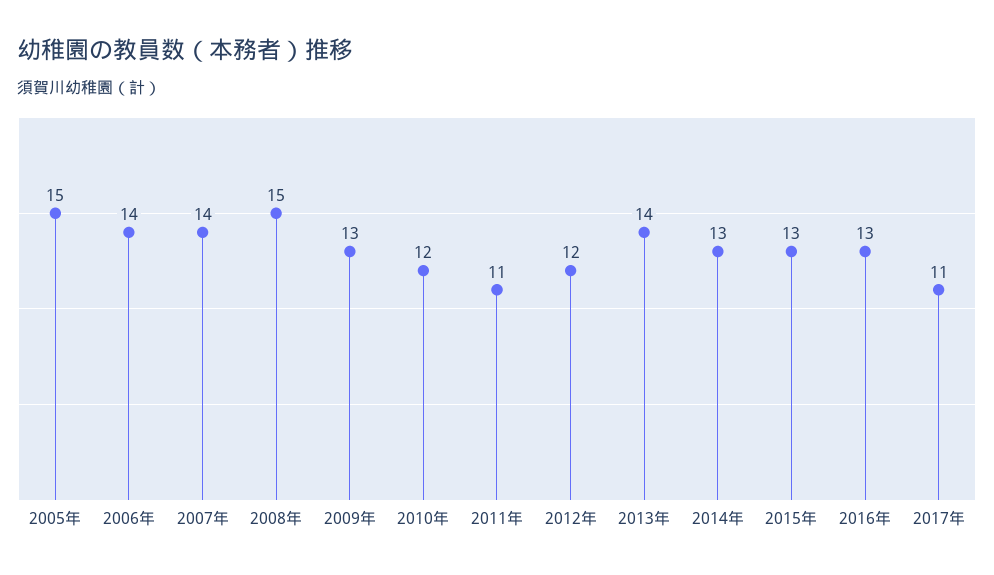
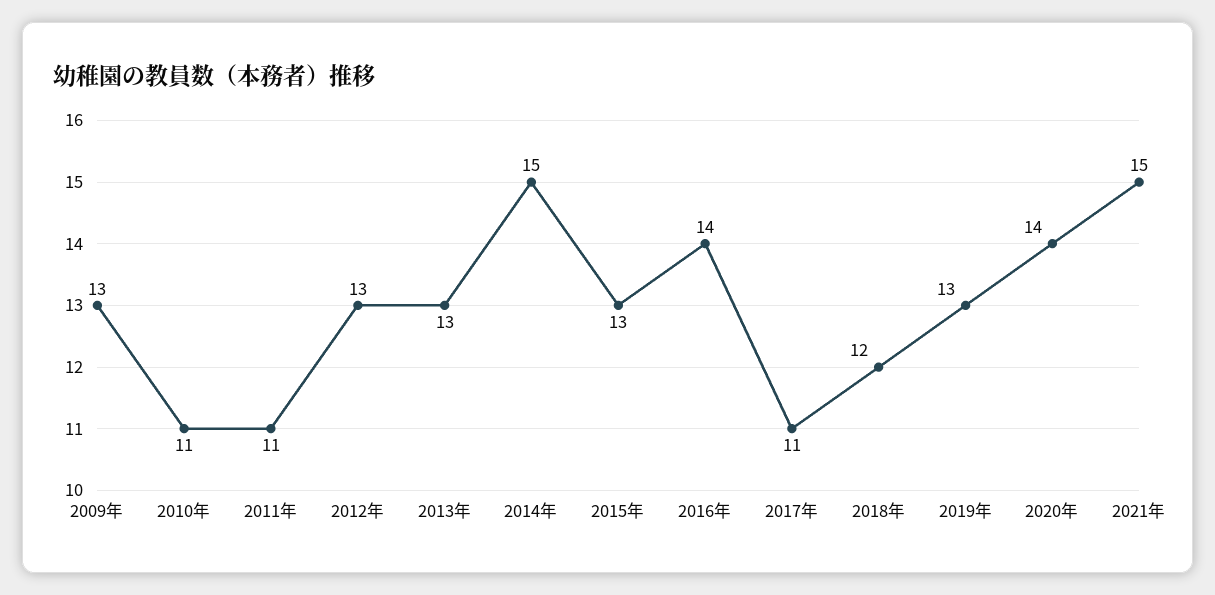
2005年: 15 -> none
2006年: 14 -> none
2007年: 14 -> none
2008年: 15 -> none
2010年: 12 -> 11
2012年: 12 -> 13
2013年: 14 -> 13
2014年: 13 -> 15
2016年: 13 -> 14
2018年: none -> 12
2019年: none -> 13
2020年: none -> 14
2021年: none -> 15

